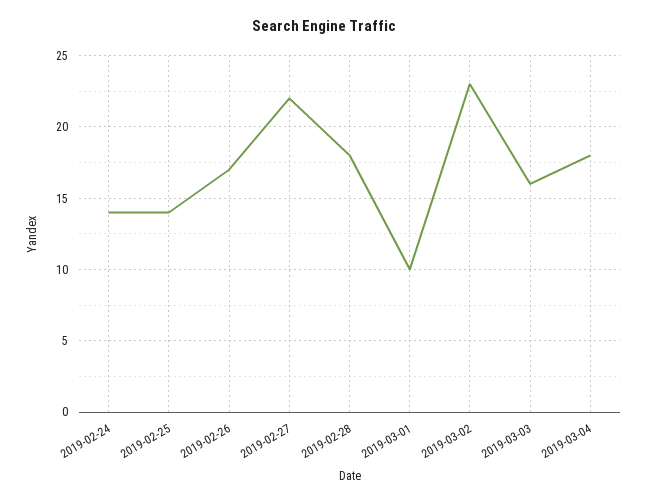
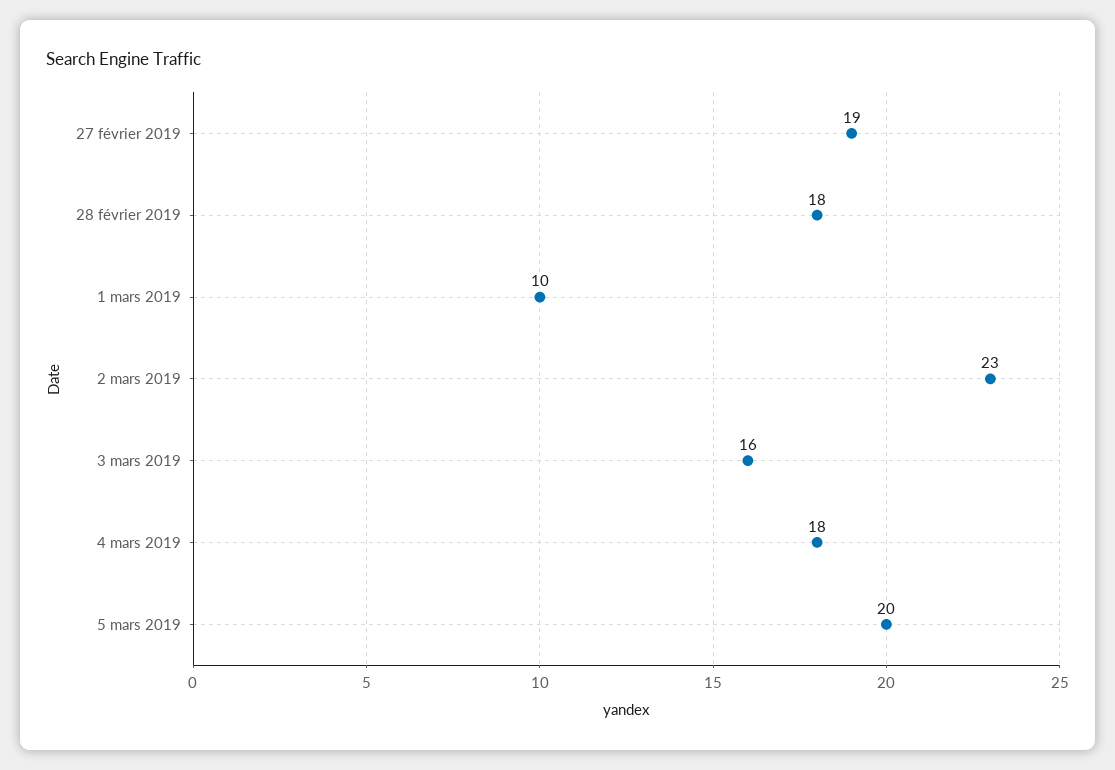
2019-02-24: 14 -> none
2019-02-25: 14 -> none
2019-02-26: 17 -> none
2019-02-27: 22 -> 19
5 mars 2019: none -> 20

